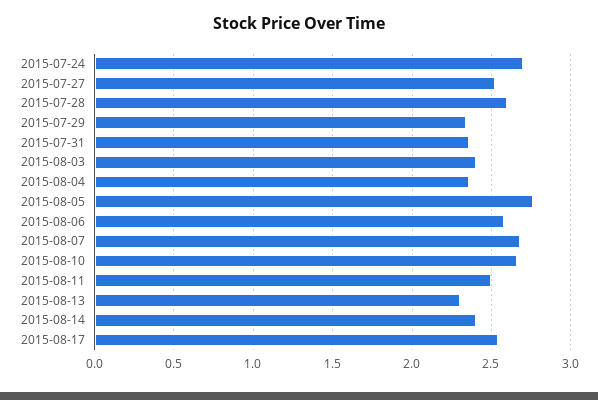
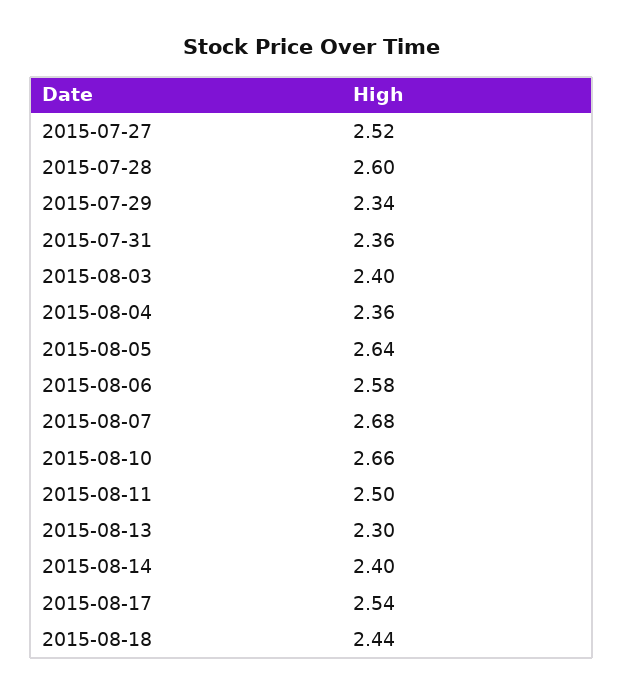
2015-07-24: 2.7 -> none
2015-08-05: 2.75 -> 2.64
2015-08-18: none -> 2.44

